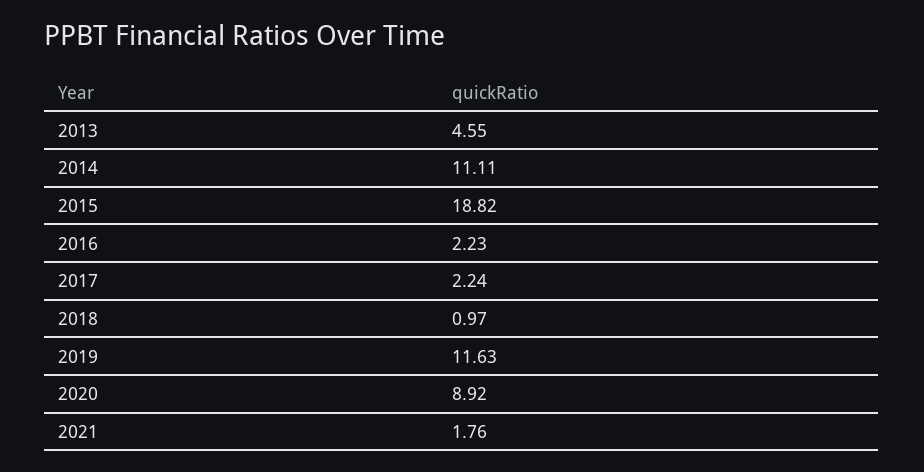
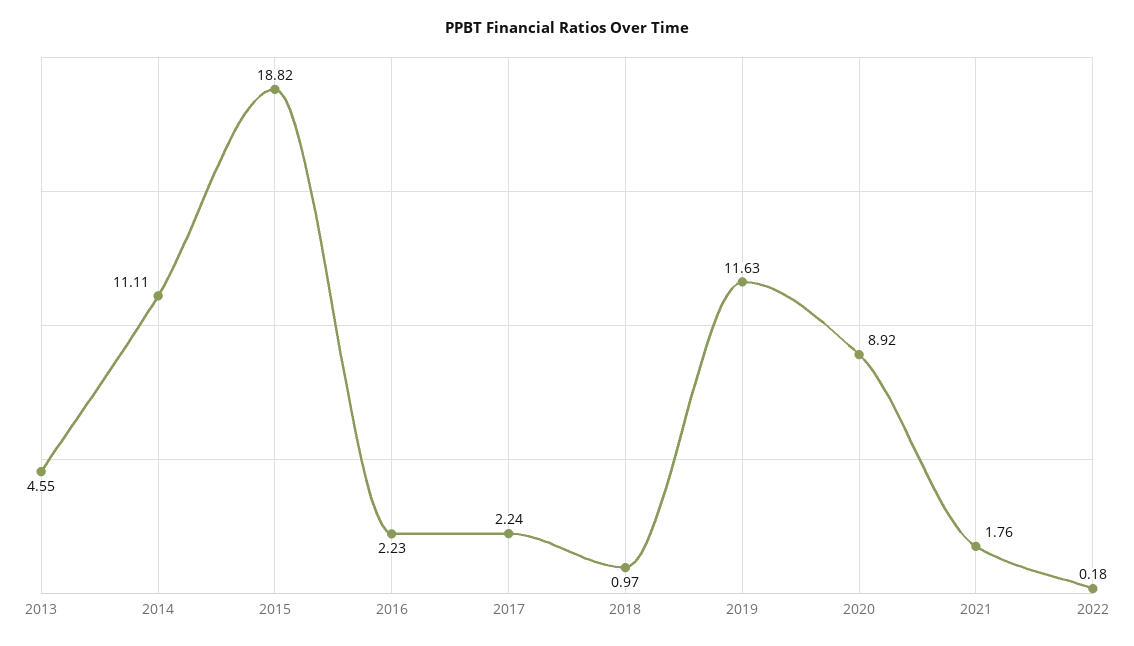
2022: none -> 0.18

